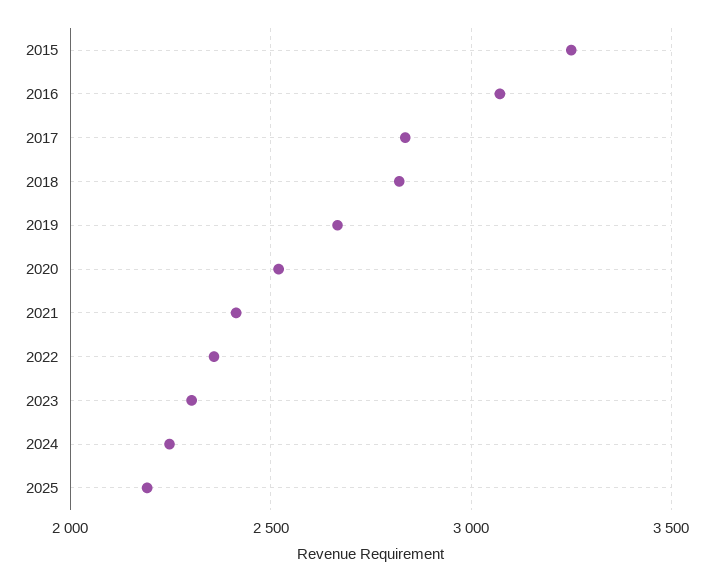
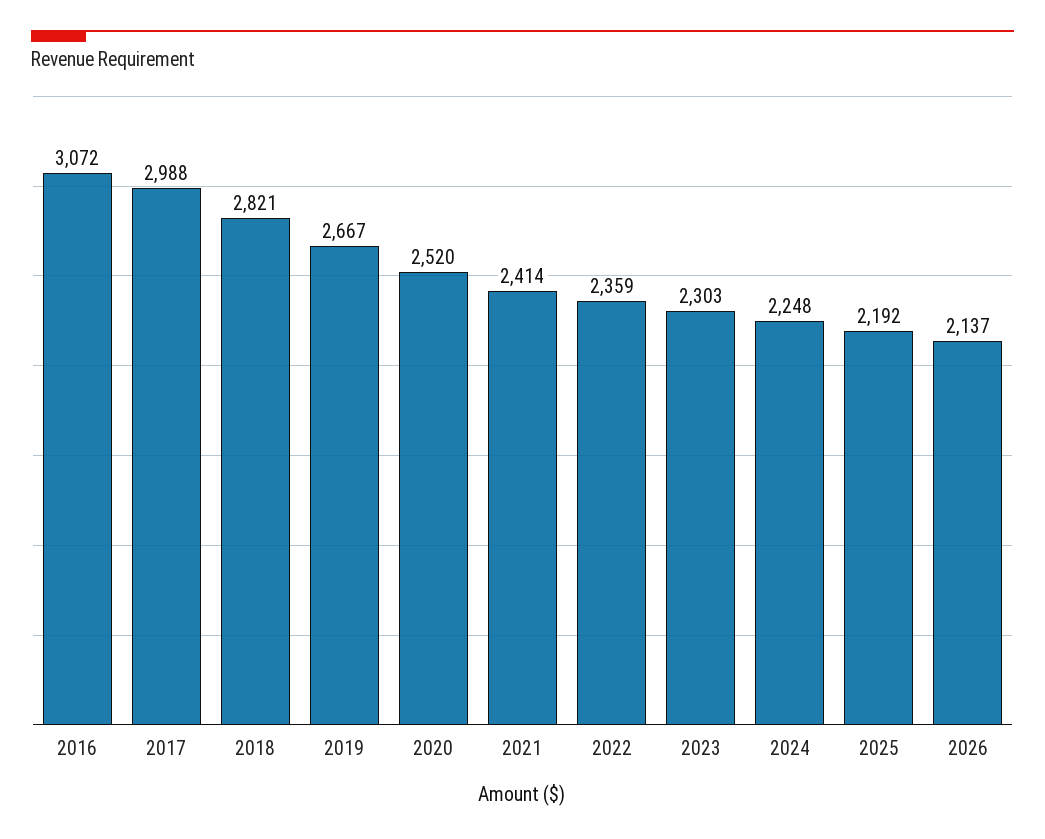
2015: 3250 -> none
2017: 2850 -> 2988
2026: none -> 2137

